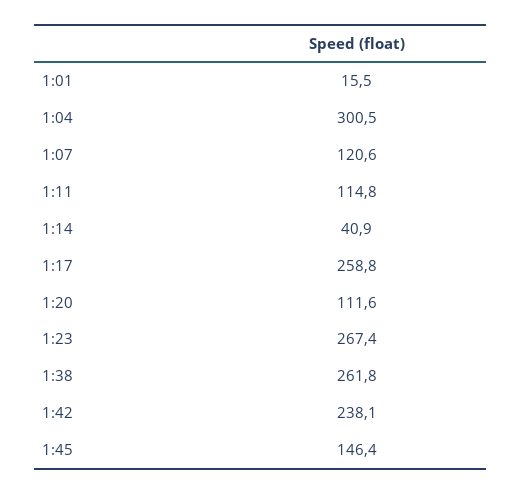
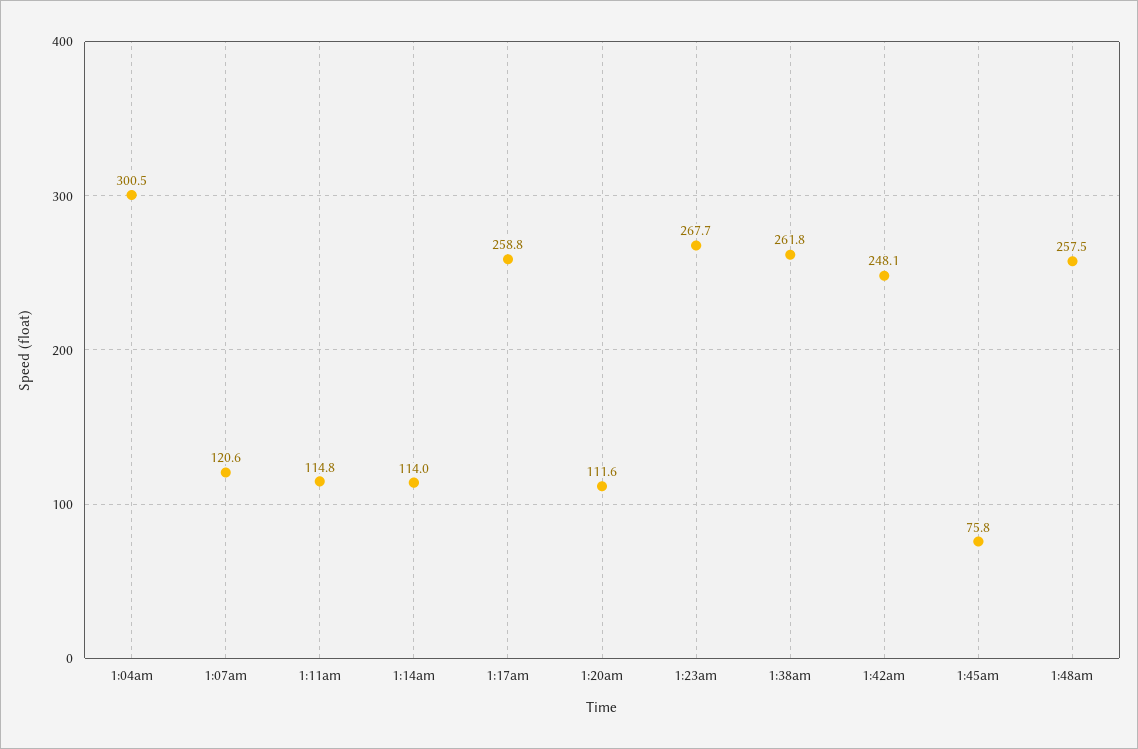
1:01: 15.5 -> none
1:14: 40.9 -> 114
1:23: 267.4 -> 267.7
1:42: 238.1 -> 248.1
1:45: 146.4 -> 75.8
1:48am: none -> 257.5

